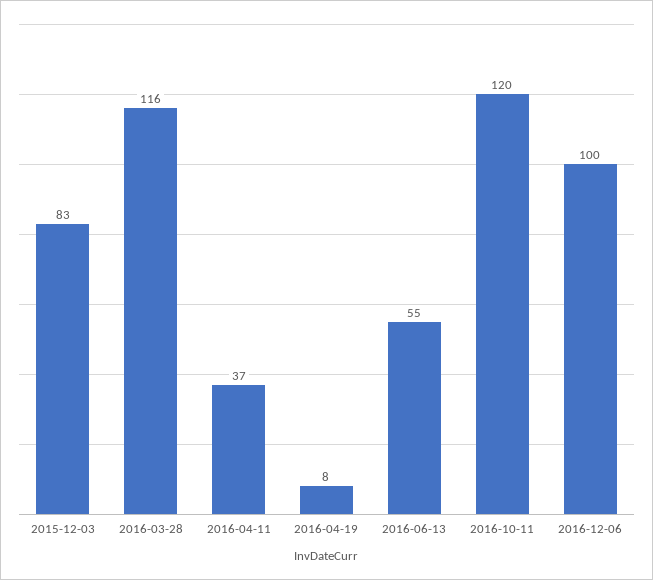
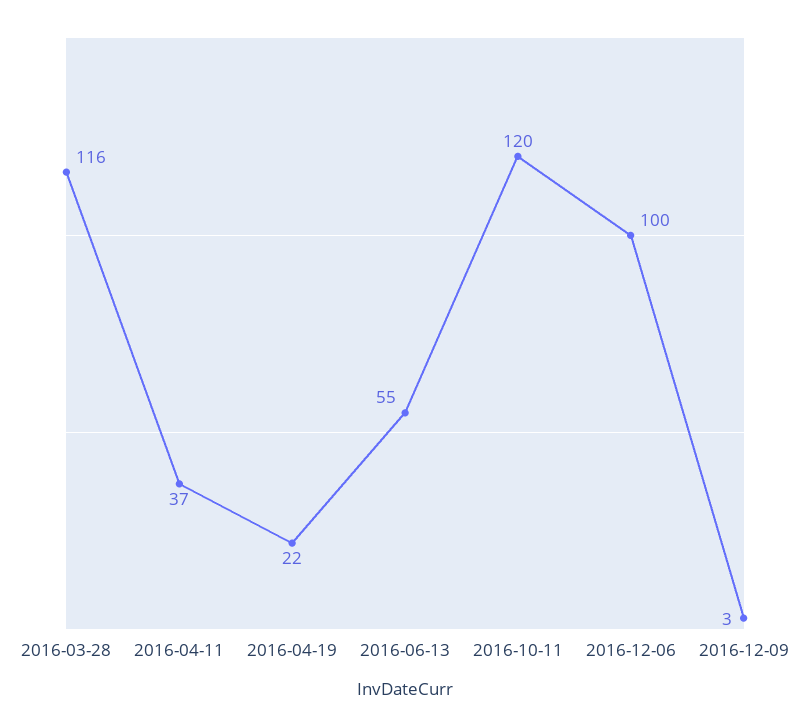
2015-12-03: 83 -> none
2016-04-19: 8 -> 22
2016-12-09: none -> 3

